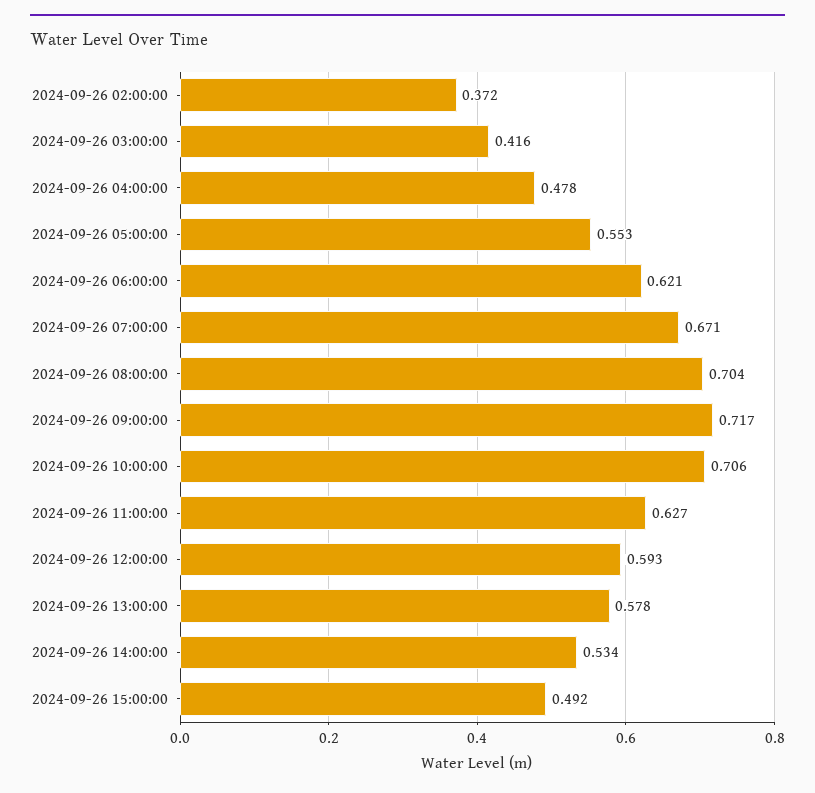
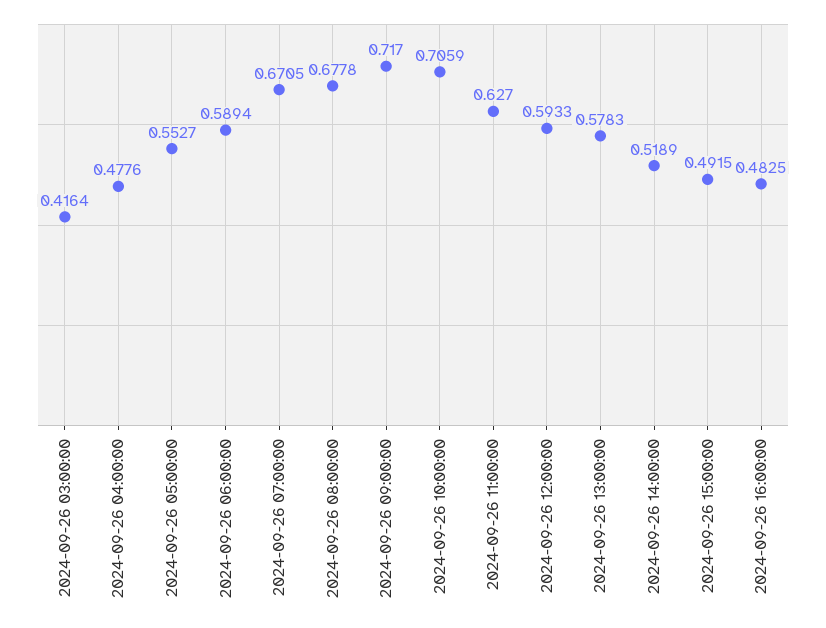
2024-09-26 02:00:00: 0.372 -> none
2024-09-26 06:00:00: 0.621 -> 0.5894
2024-09-26 08:00:00: 0.704 -> 0.6778
2024-09-26 14:00:00: 0.534 -> 0.5189
2024-09-26 16:00:00: none -> 0.4825

